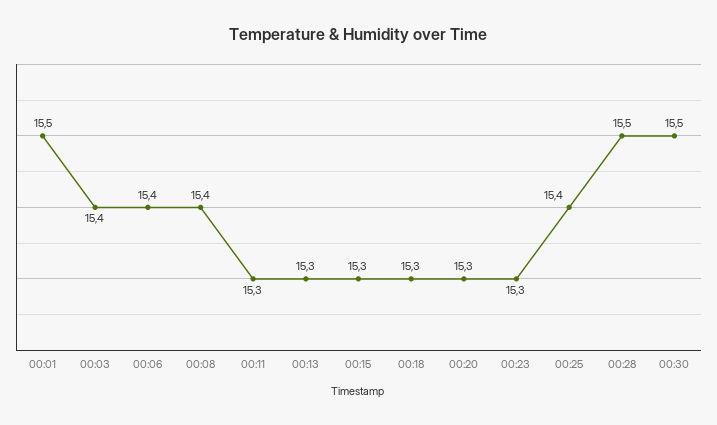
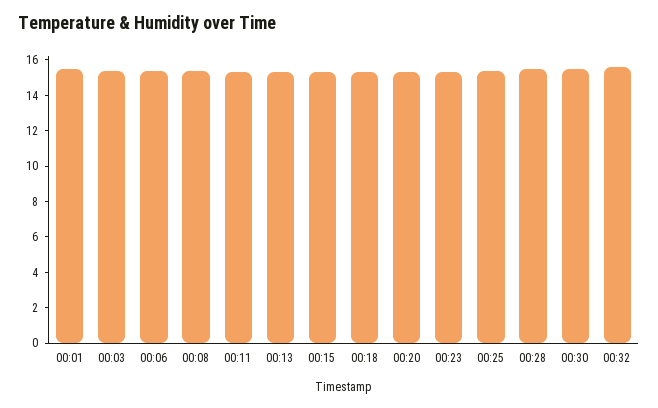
00:32: none -> 15.5

